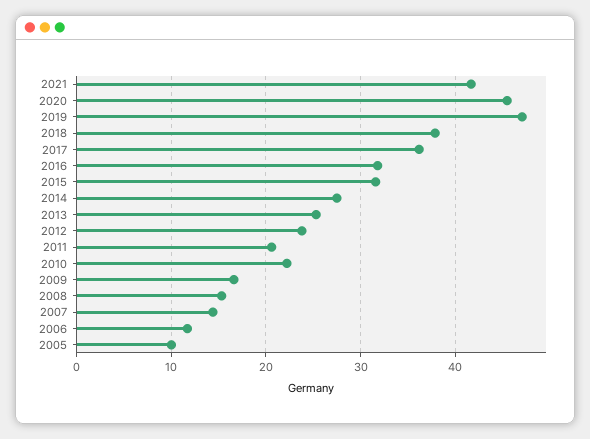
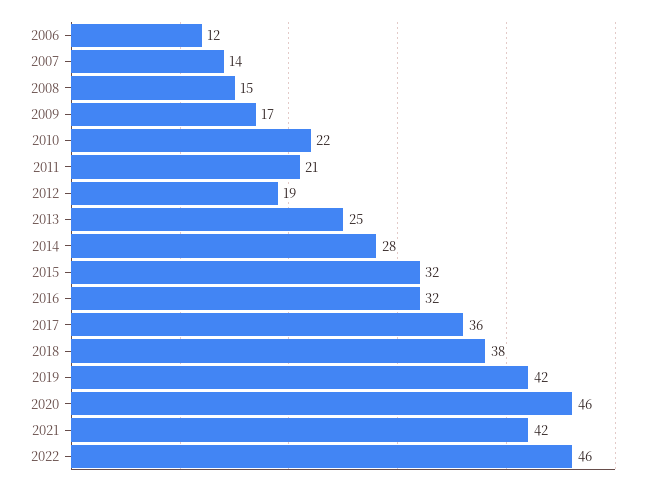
2019: 47 -> 42
2012: 24 -> 19
2005: 10 -> none
2022: none -> 46

